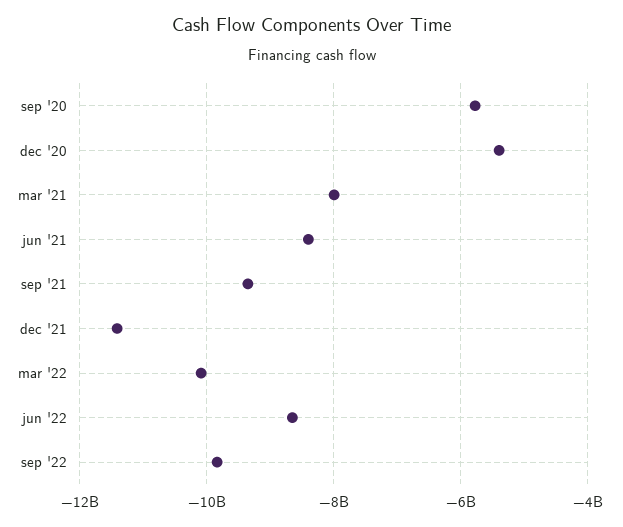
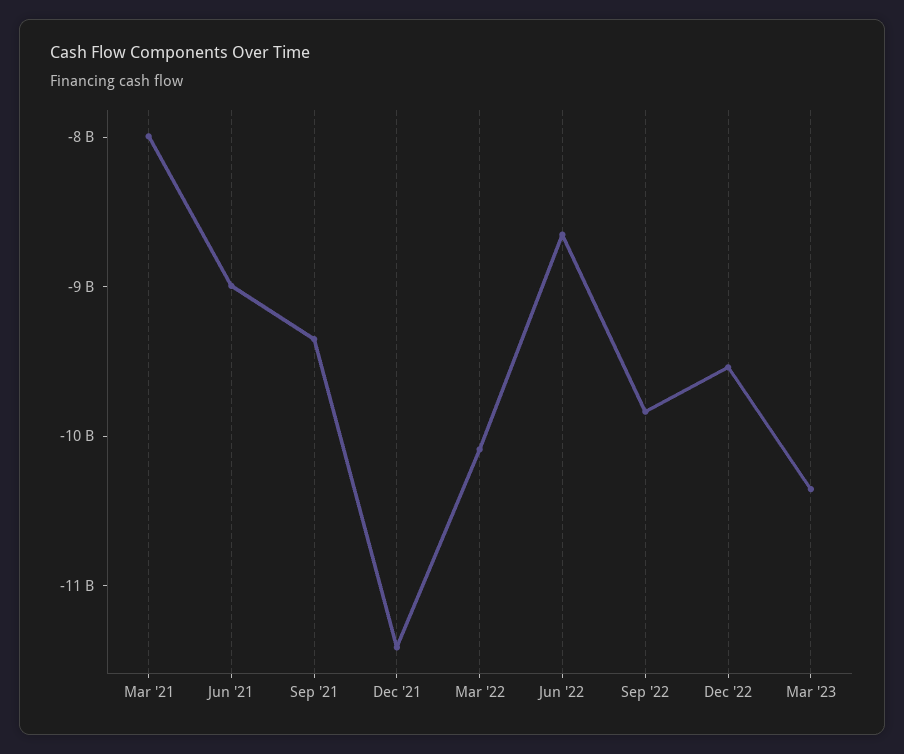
sep '20: -5800000000 -> none
dec '20: -5400000000 -> none
jun '21: -8400000000 -> -9000000000
Dec '22: none -> -9600000000
Mar '23: none -> -10400000000

